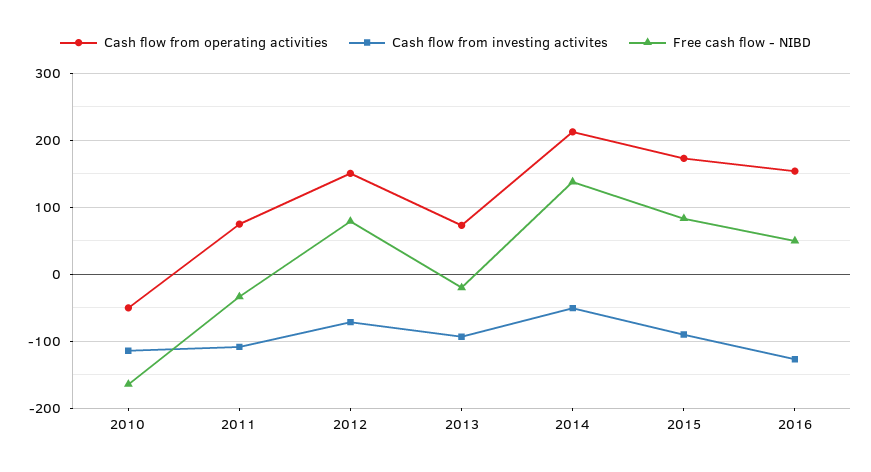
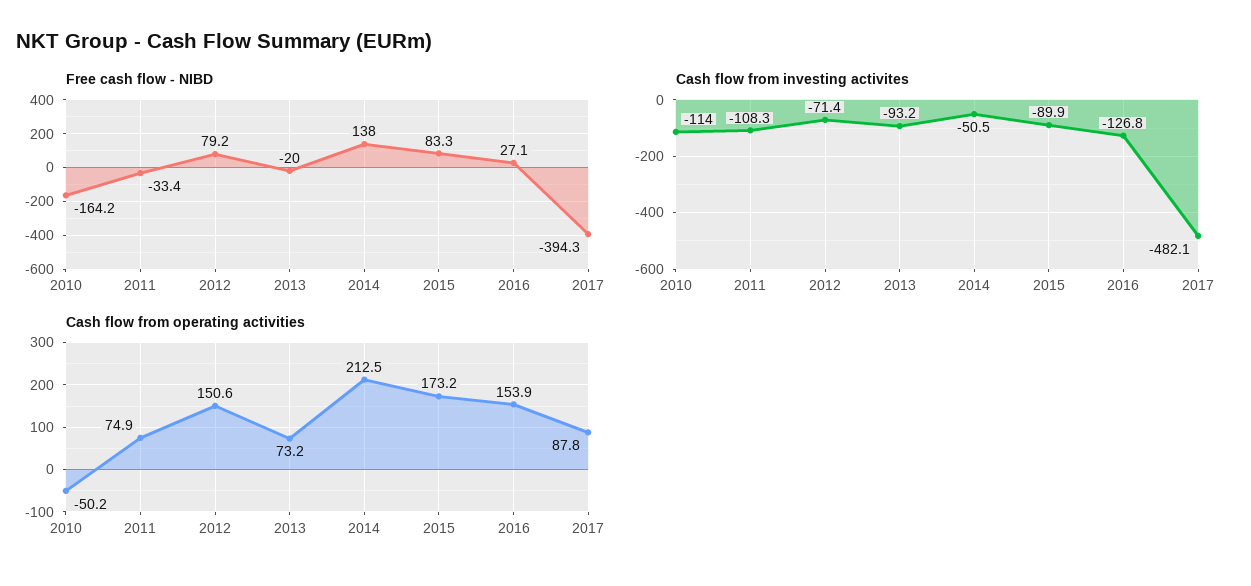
Free cash flow - NIBD, 2016: 50 -> 27.1
Free cash flow - NIBD, 2017: none -> -394.3
Cash flow from investing activites, 2017: none -> -482.1
Cash flow from operating activities, 2017: none -> 87.8

